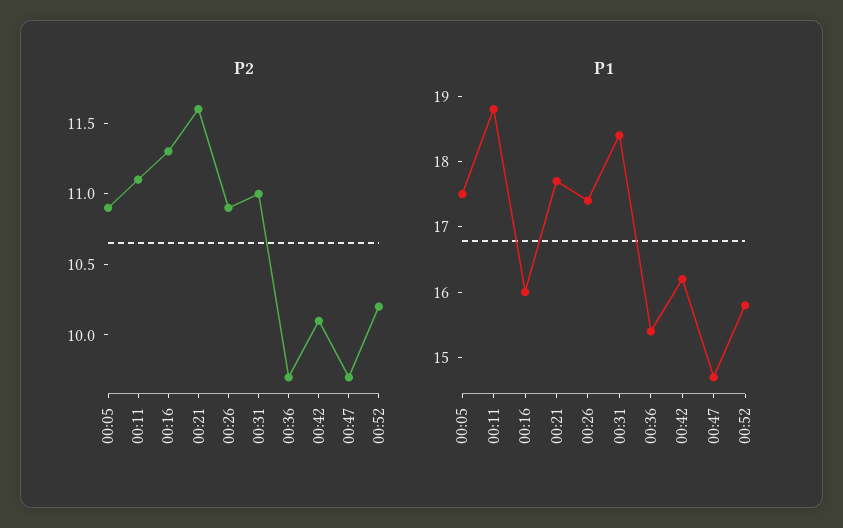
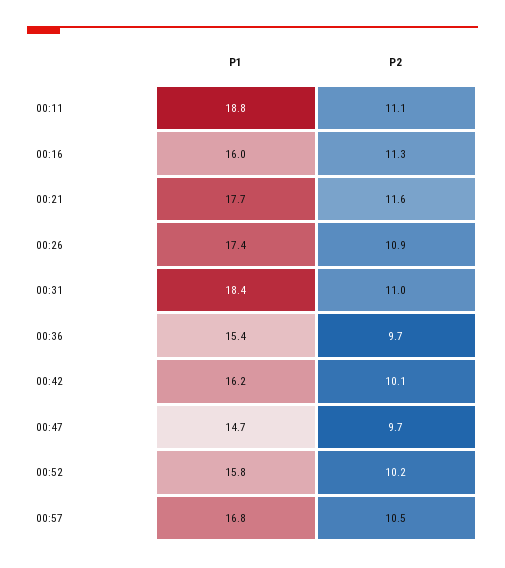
P2, 00:05: 10.9 -> none
P1, 00:05: 17.5 -> none
P1, 00:57: none -> 16.8
P2, 00:57: none -> 10.5

